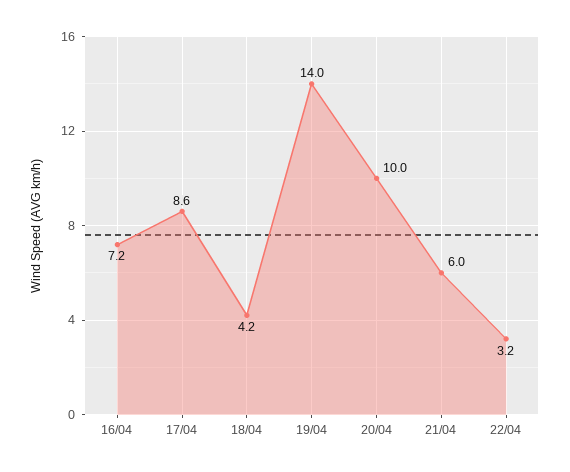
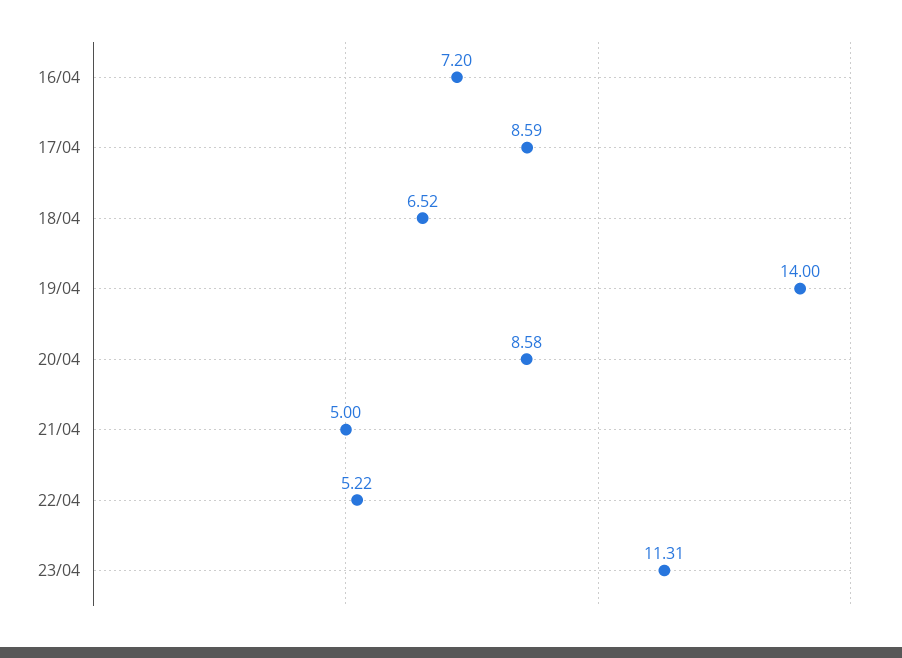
18/04: 4.2 -> 6.52
20/04: 10 -> 8.58
21/04: 6 -> 5
22/04: 3.2 -> 5.22
23/04: none -> 11.31

